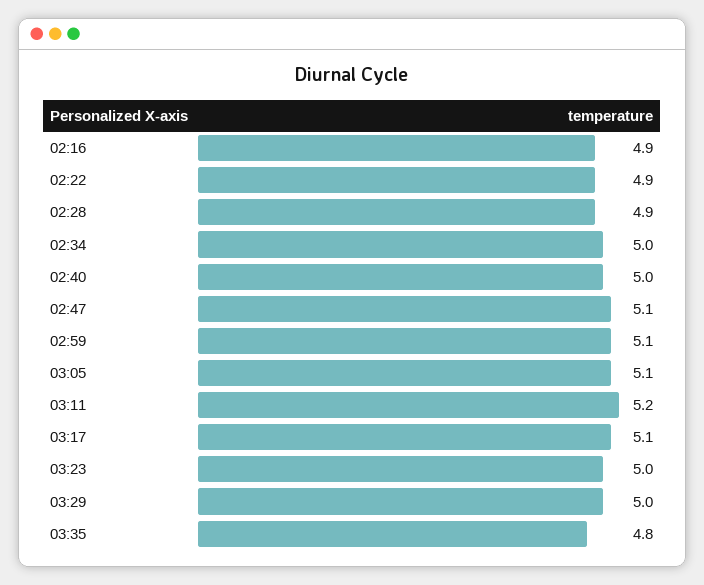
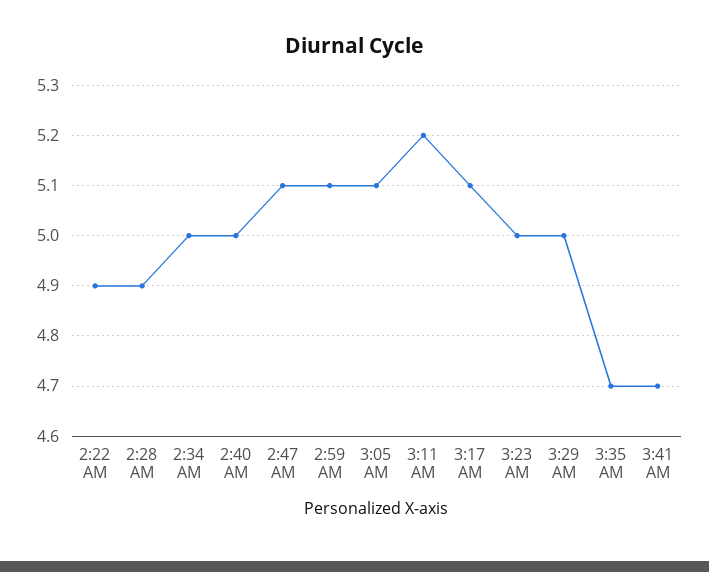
02:16: 4.9 -> none
03:35: 4.8 -> 4.7
3:41 AM: none -> 4.7

